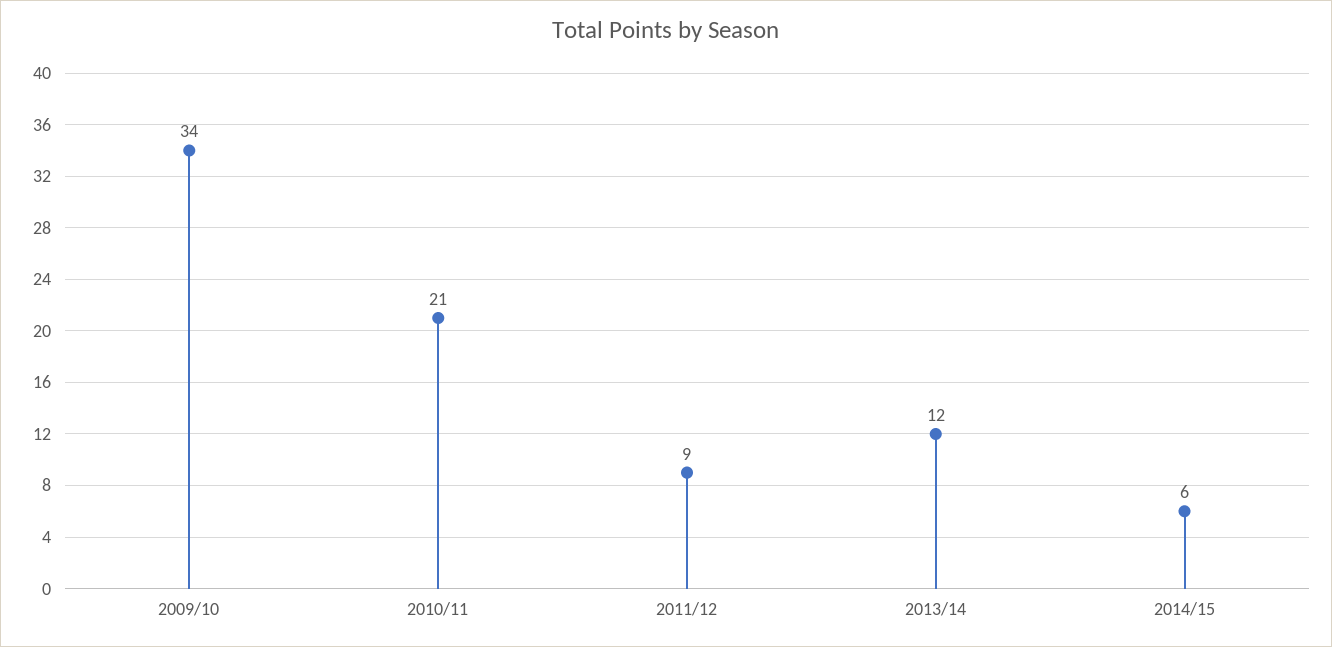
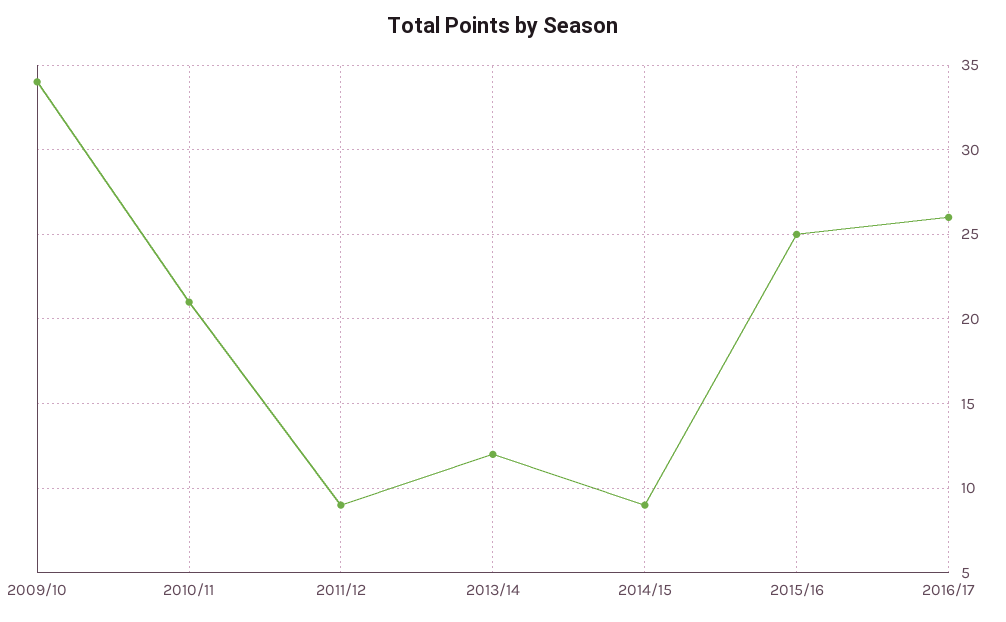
2014/15: 6 -> 9
2015/16: none -> 25
2016/17: none -> 26

